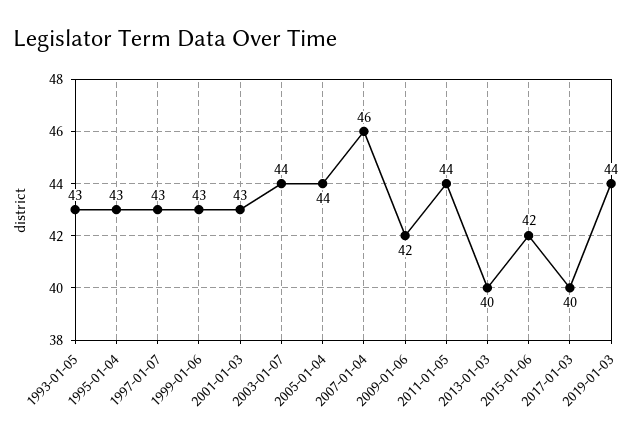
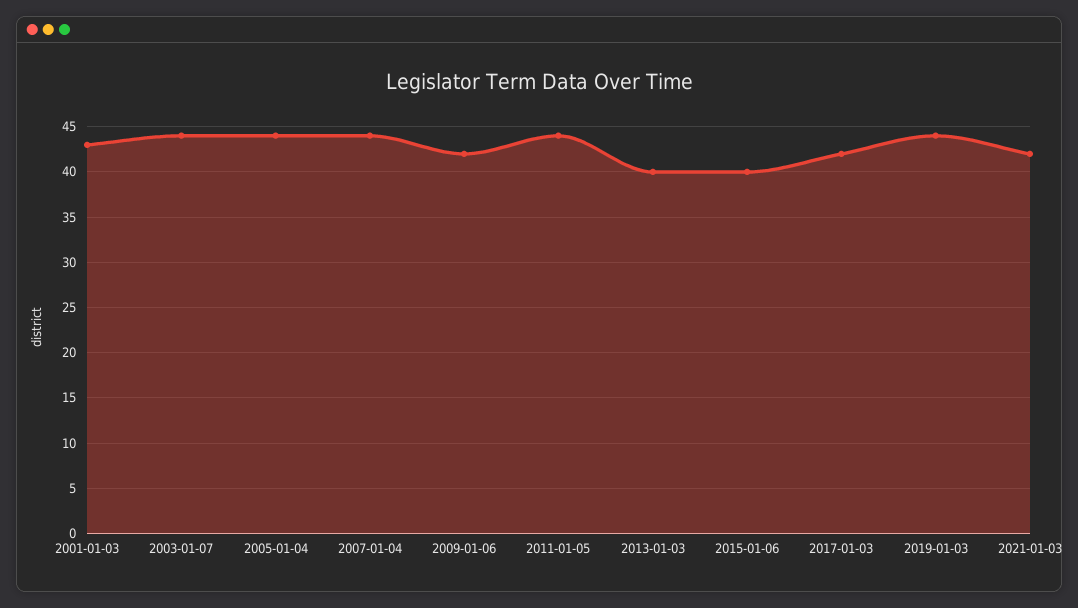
1993-01-05: 43 -> none
1995-01-04: 43 -> none
1997-01-07: 43 -> none
1999-01-06: 43 -> none
2007-01-04: 46 -> 44
2015-01-06: 42 -> 40
2017-01-03: 40 -> 42
2021-01-03: none -> 42

